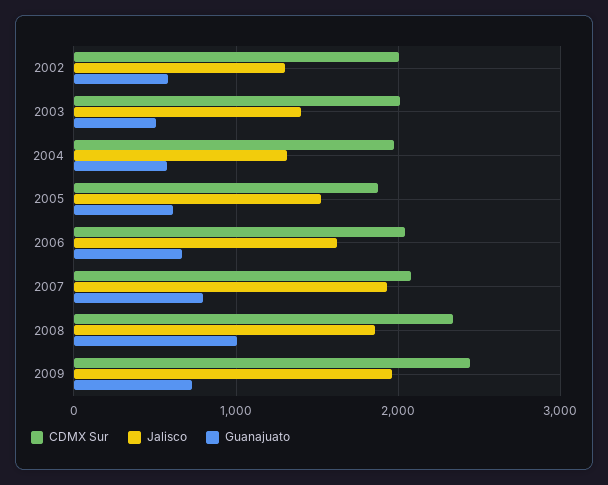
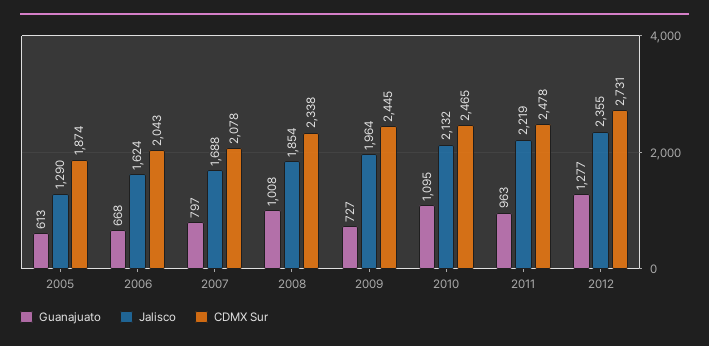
CDMX Sur, 2002: 2000 -> none
Jalisco, 2002: 1300 -> none
Guanajuato, 2002: 600 -> none
CDMX Sur, 2003: 2000 -> none
Jalisco, 2003: 1400 -> none
Guanajuato, 2003: 500 -> none
CDMX Sur, 2004: 2000 -> none
Jalisco, 2004: 1300 -> none
Guanajuato, 2004: 600 -> none
Jalisco, 2005: 1500 -> 1290
Jalisco, 2007: 1900 -> 1688
Guanajuato, 2010: none -> 1095
Jalisco, 2010: none -> 2132
CDMX Sur, 2010: none -> 2465
Guanajuato, 2011: none -> 963
Jalisco, 2011: none -> 2219
CDMX Sur, 2011: none -> 2478
Guanajuato, 2012: none -> 1277
Jalisco, 2012: none -> 2355
CDMX Sur, 2012: none -> 2731

